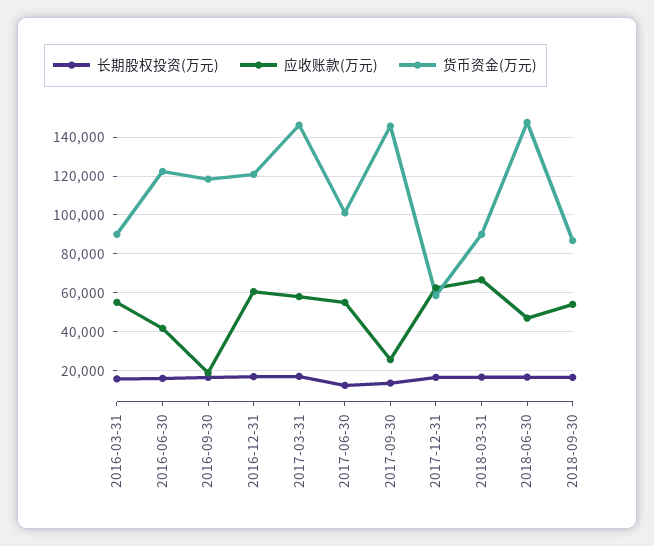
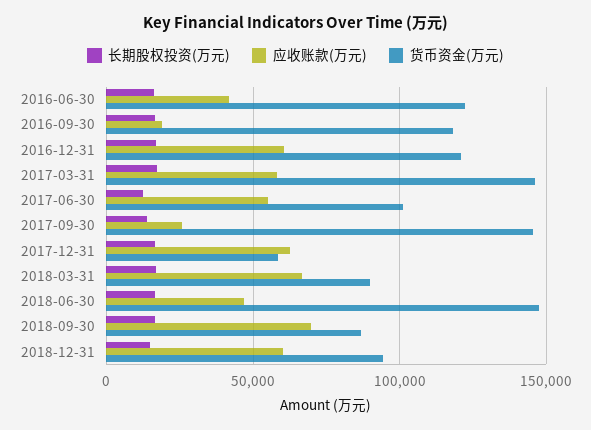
长期股权投资(万元), 2016-03-31: 15000 -> none
应收账款(万元), 2016-03-31: 55000 -> none
货币资金(万元), 2016-03-31: 90000 -> none
应收账款(万元), 2018-09-30: 55000 -> 70000
长期股权投资(万元), 2018-12-31: none -> 15000
应收账款(万元), 2018-12-31: none -> 60000
货币资金(万元), 2018-12-31: none -> 95000

